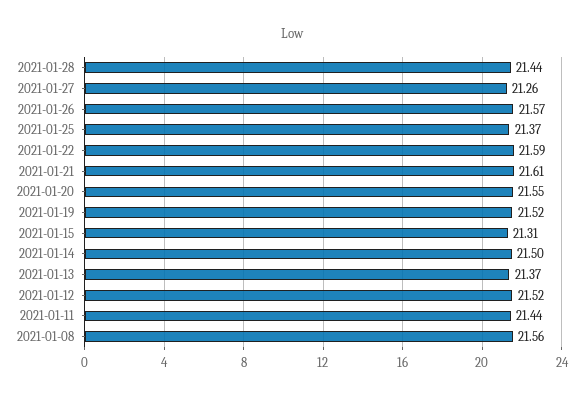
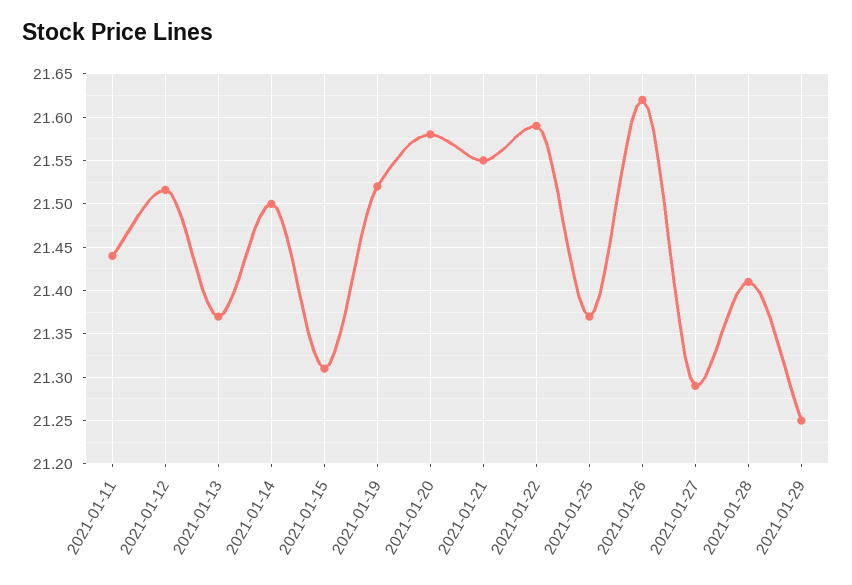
2021-01-28: 21.44 -> 21.41
2021-01-27: 21.26 -> 21.29
2021-01-26: 21.57 -> 21.62
2021-01-21: 21.61 -> 21.55
2021-01-20: 21.55 -> 21.58
2021-01-08: 21.56 -> none
2021-01-29: none -> 21.25

